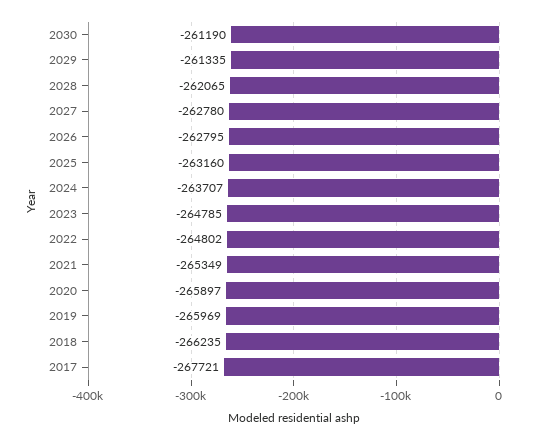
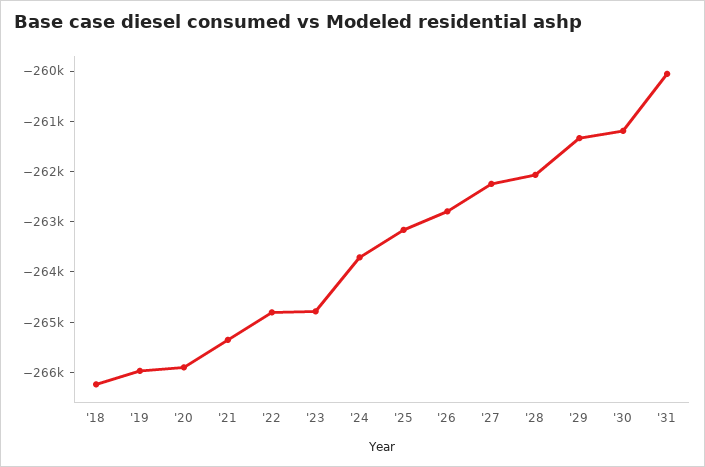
2027: -262780 -> -262200
2017: -267721 -> none
'31: none -> -260000

